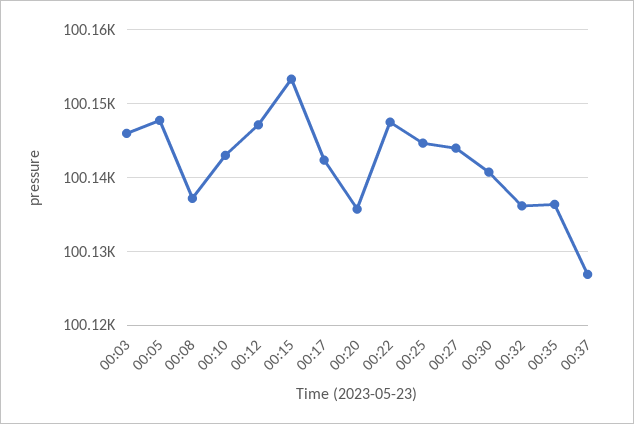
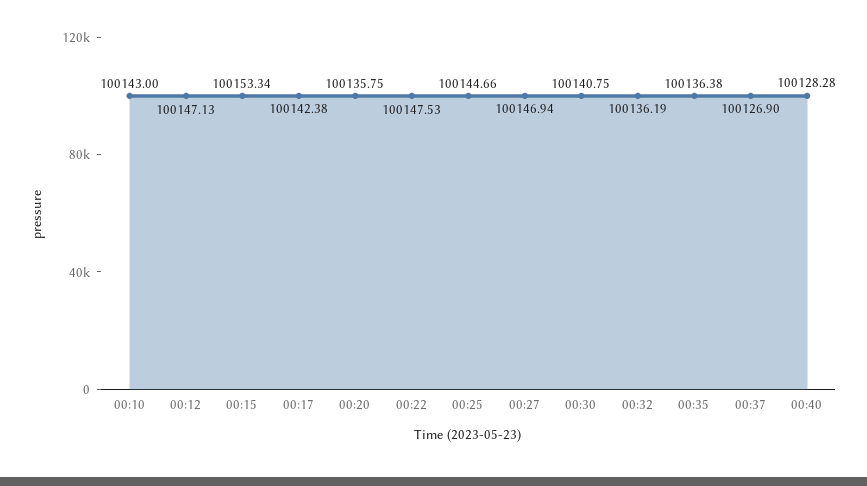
00:03: 100146 -> none
00:05: 100148 -> none
00:08: 100137 -> none
00:27: 100144 -> 100146.94
00:40: none -> 100128.28

